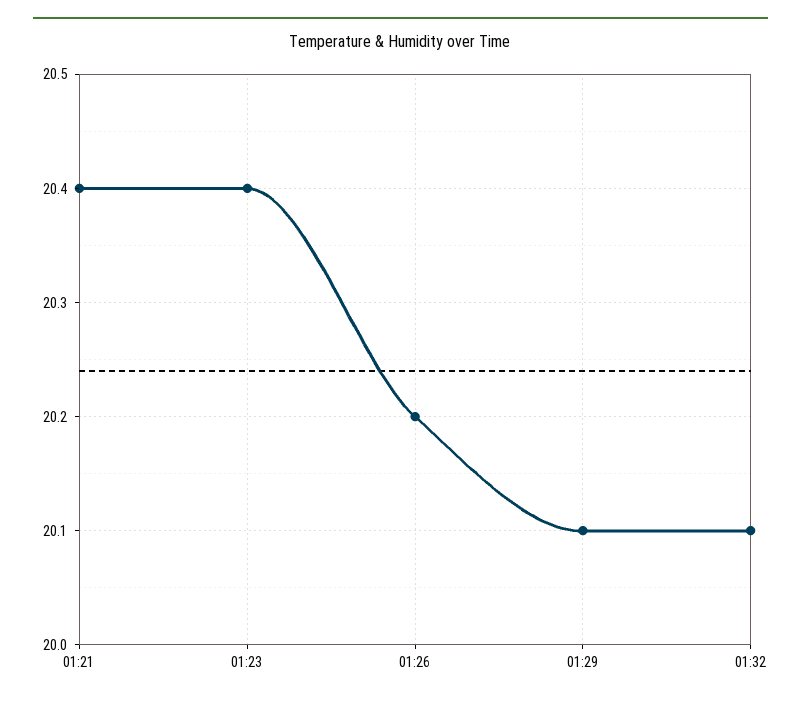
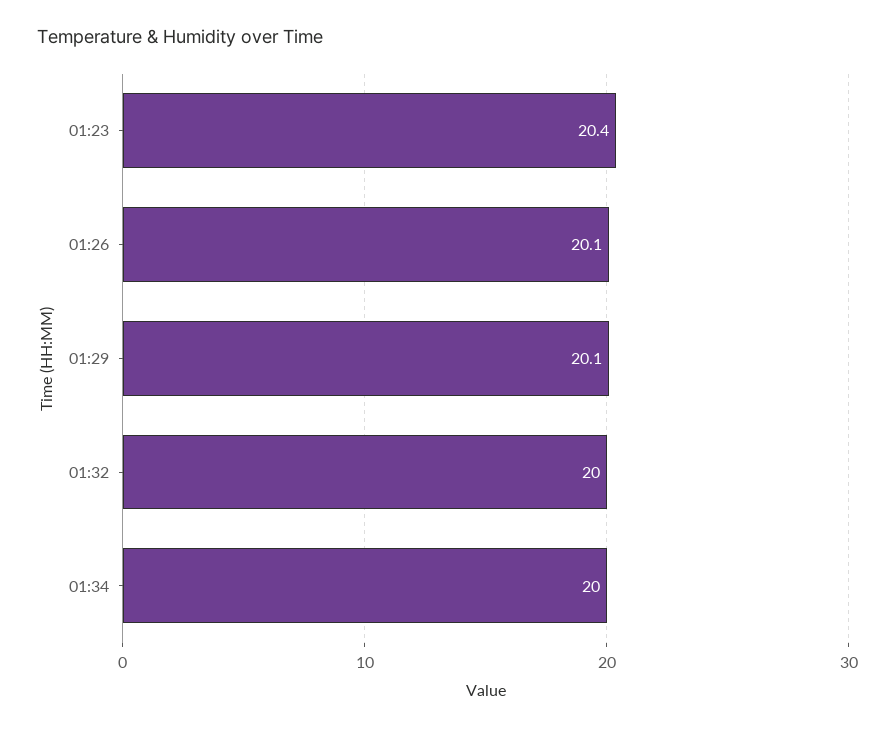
01:21: 20.4 -> none
01:26: 20.2 -> 20.1
01:32: 20.1 -> 20
01:34: none -> 20

